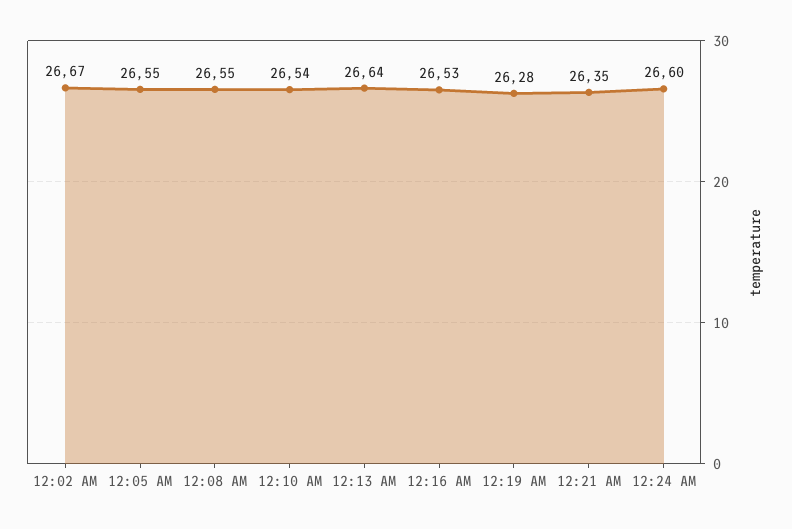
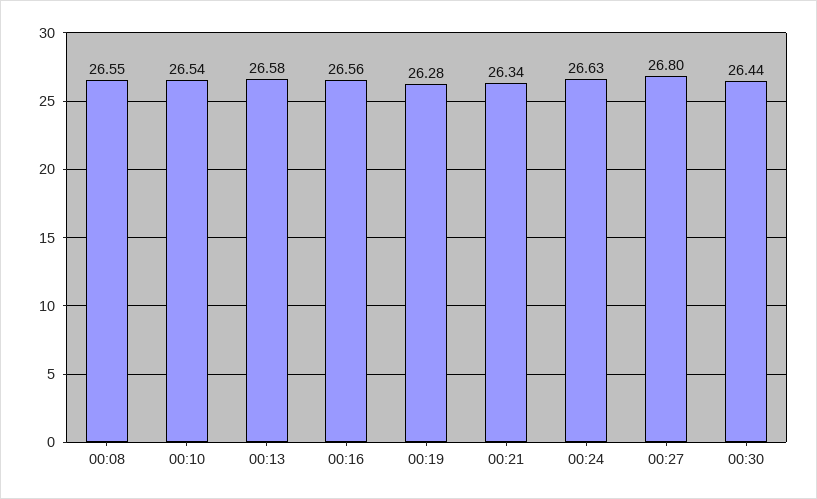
12:02 AM: 26.67 -> none
12:05 AM: 26.55 -> none
12:13 AM: 26.64 -> 26.58
12:16 AM: 26.53 -> 26.56
12:21 AM: 26.35 -> 26.34
12:24 AM: 26.6 -> 26.63
00:27: none -> 26.8
00:30: none -> 26.44

